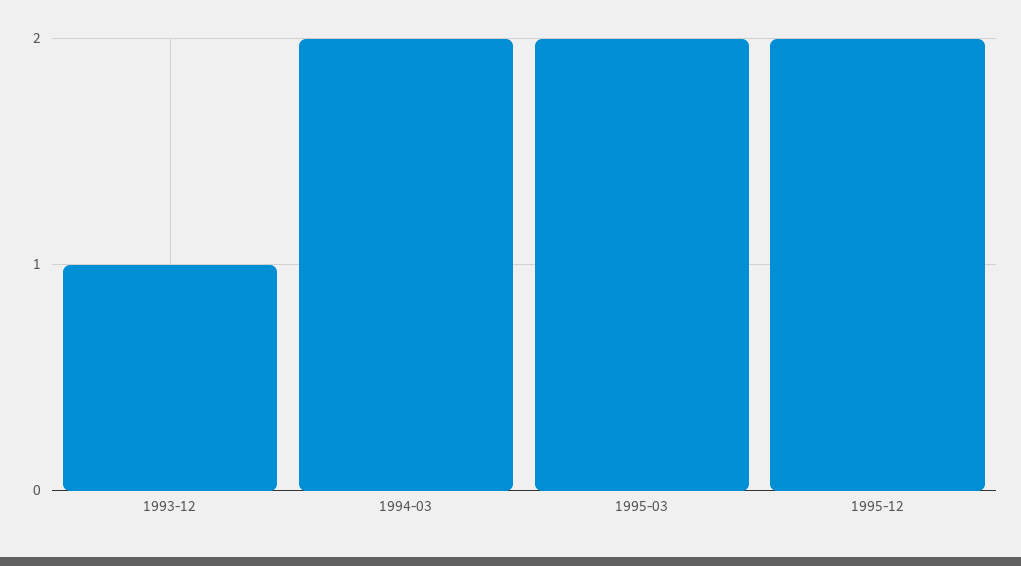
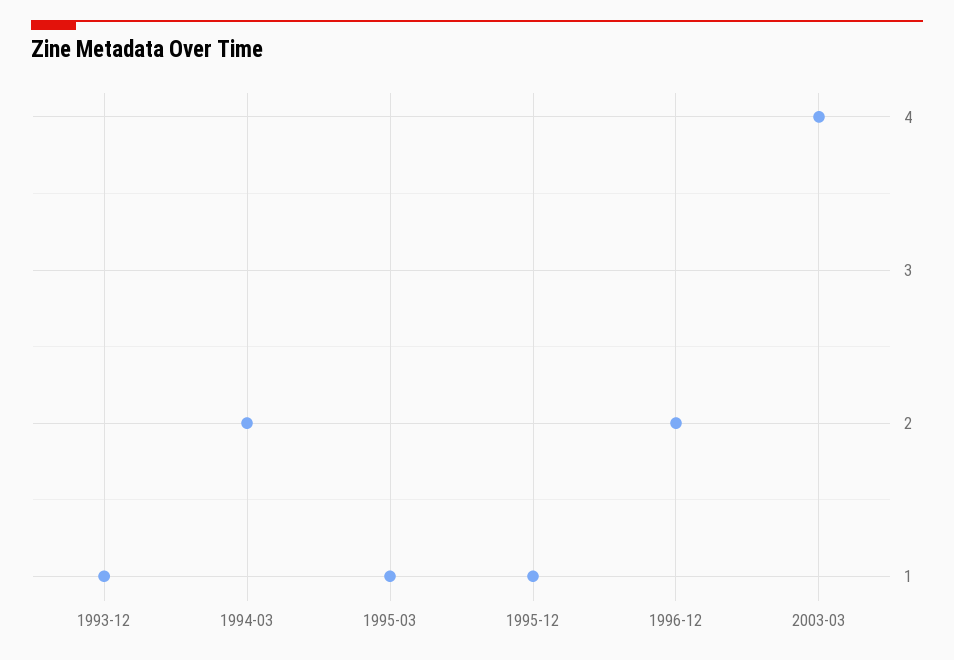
1995-03: 2 -> 1
1995-12: 2 -> 1
1996-12: none -> 2
2003-03: none -> 4

